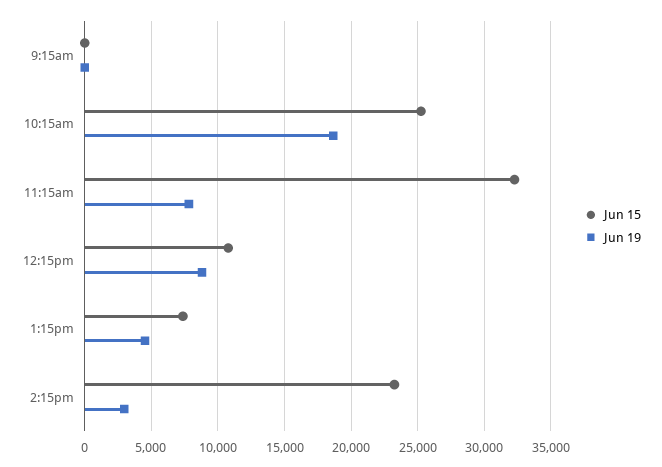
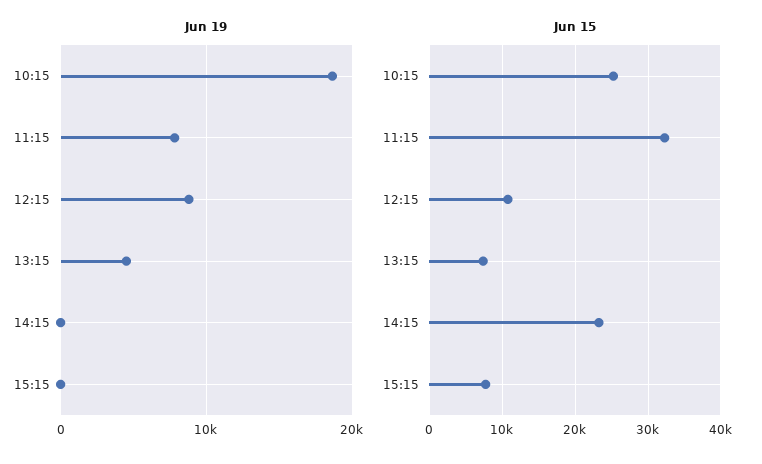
Jun 15, 9:15am: 0 -> none
Jun 19, 9:15am: 0 -> none
Jun 19, 2:15pm: 3000 -> 0
Jun 19, 15:15: none -> 0
Jun 15, 15:15: none -> 8000

